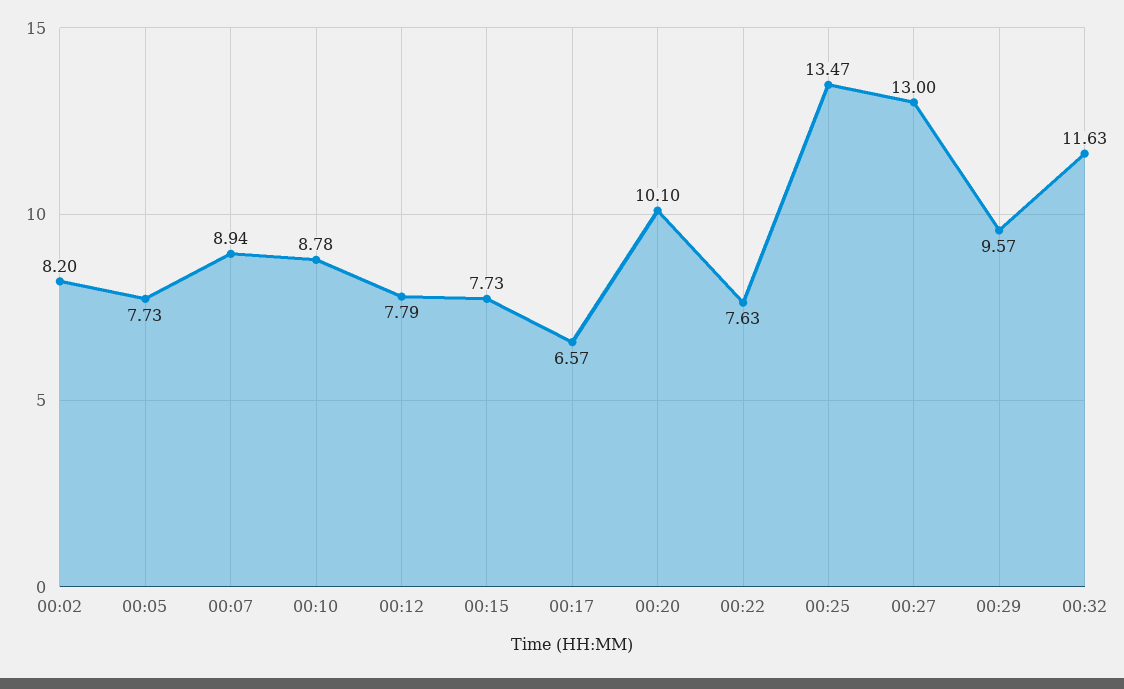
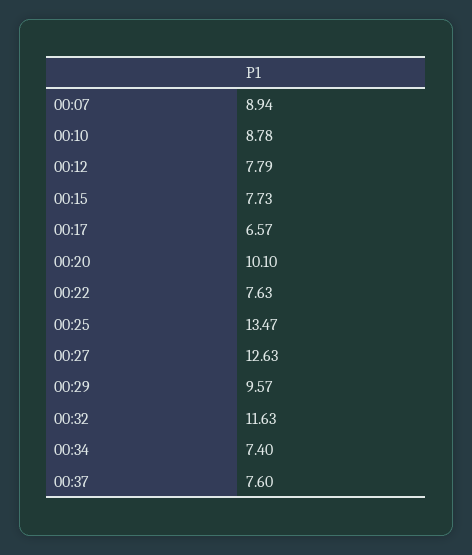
00:02: 8.2 -> none
00:05: 7.73 -> none
00:27: 13 -> 12.63
00:34: none -> 7.4
00:37: none -> 7.6

